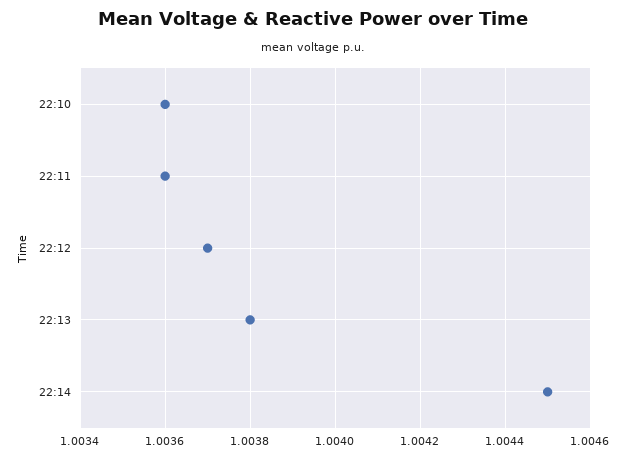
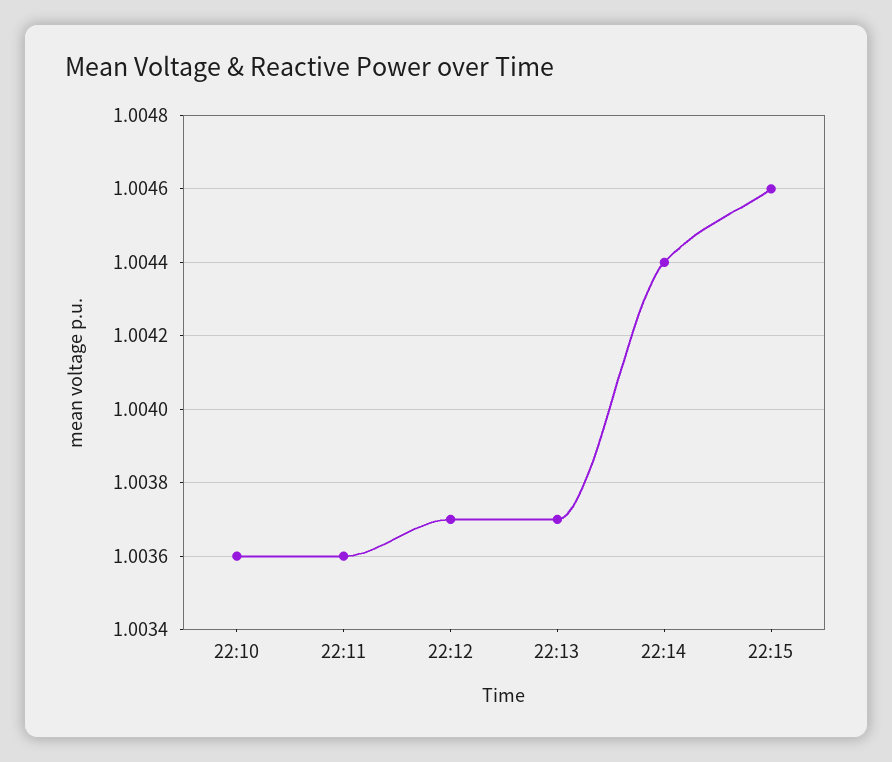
22:13: 1.0038 -> 1.0037
22:14: 1.0045 -> 1.0044
22:15: none -> 1.0046

